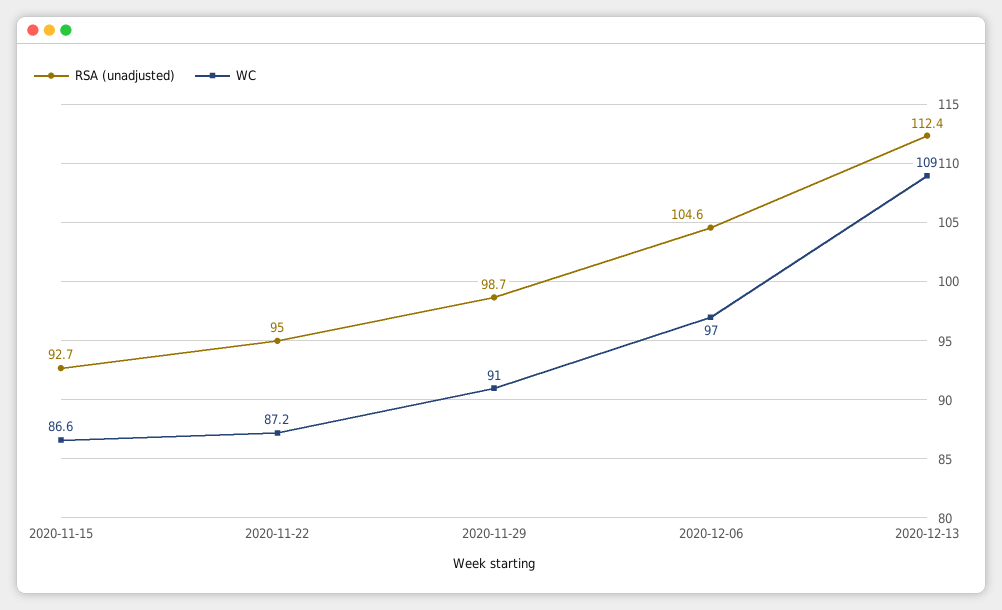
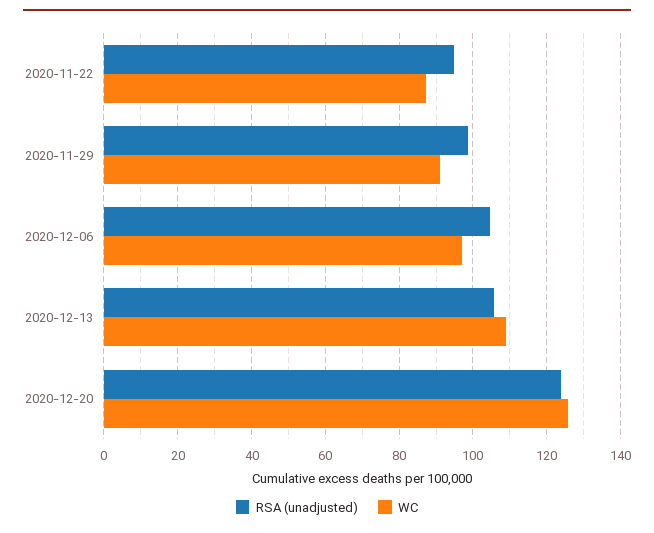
RSA (unadjusted), 2020-11-15: 92.7 -> none
WC, 2020-11-15: 86.6 -> none
RSA (unadjusted), 2020-12-13: 112.4 -> 106
RSA (unadjusted), 2020-12-20: none -> 124
WC, 2020-12-20: none -> 126

